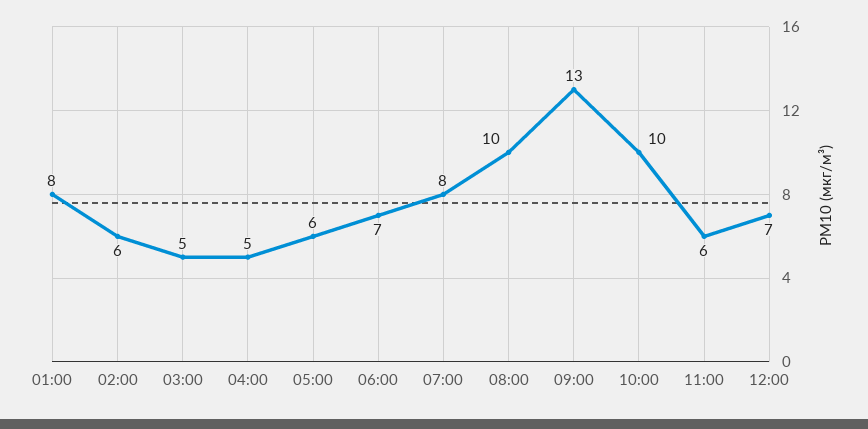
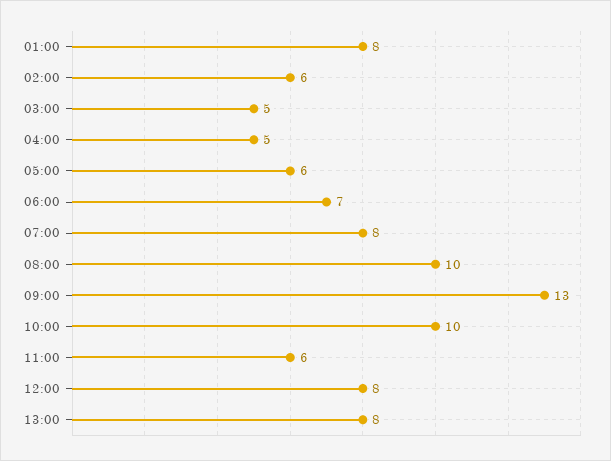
12:00: 7 -> 8
13:00: none -> 8

